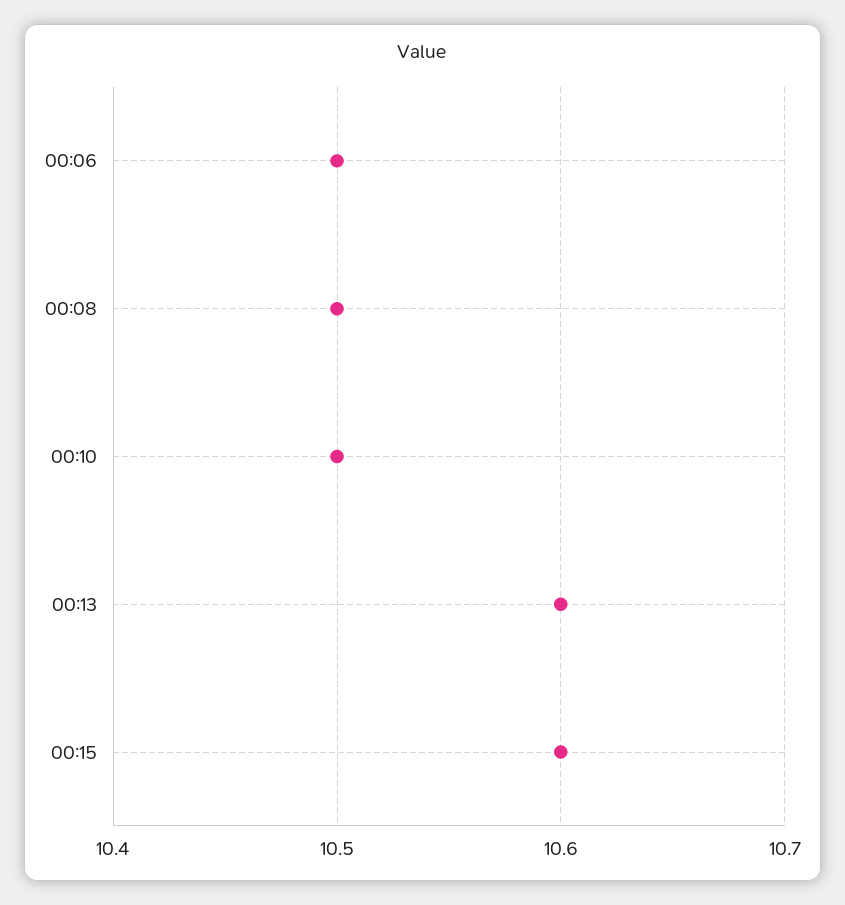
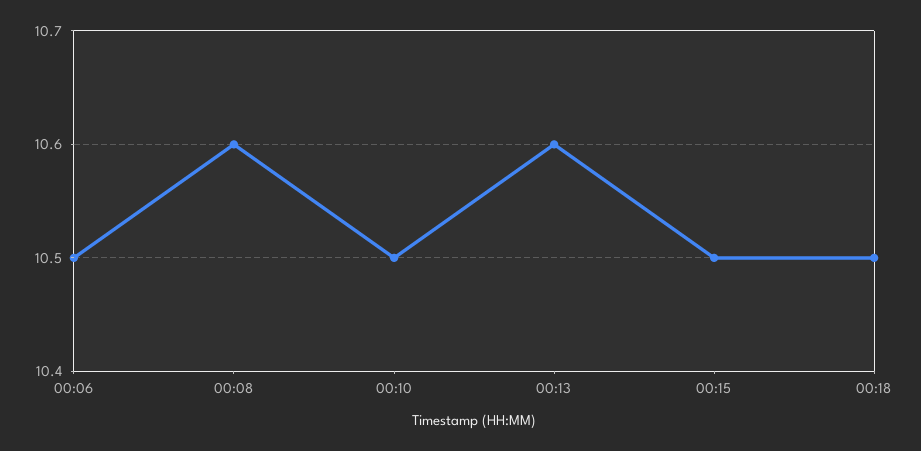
00:08: 10.5 -> 10.6
00:15: 10.6 -> 10.5
00:18: none -> 10.5

